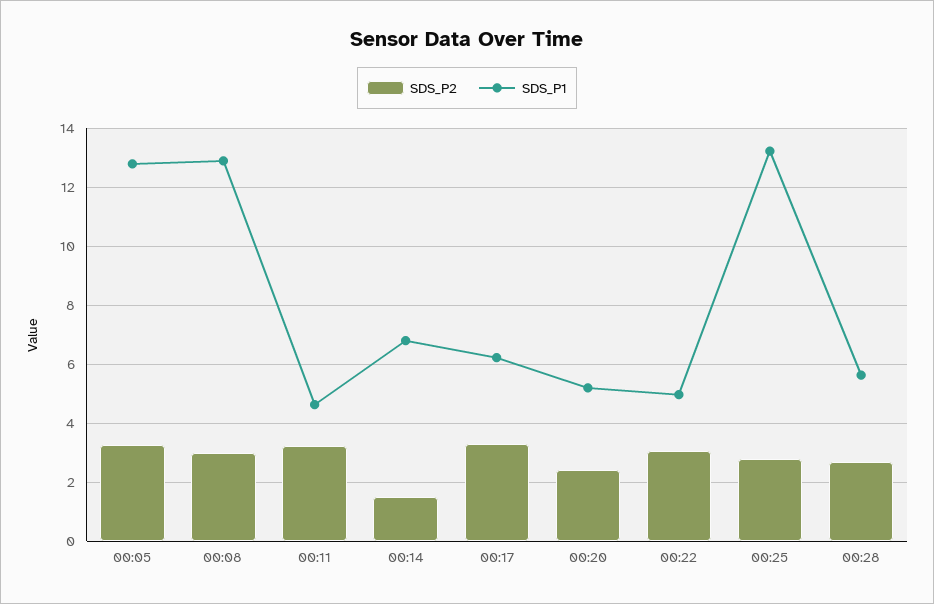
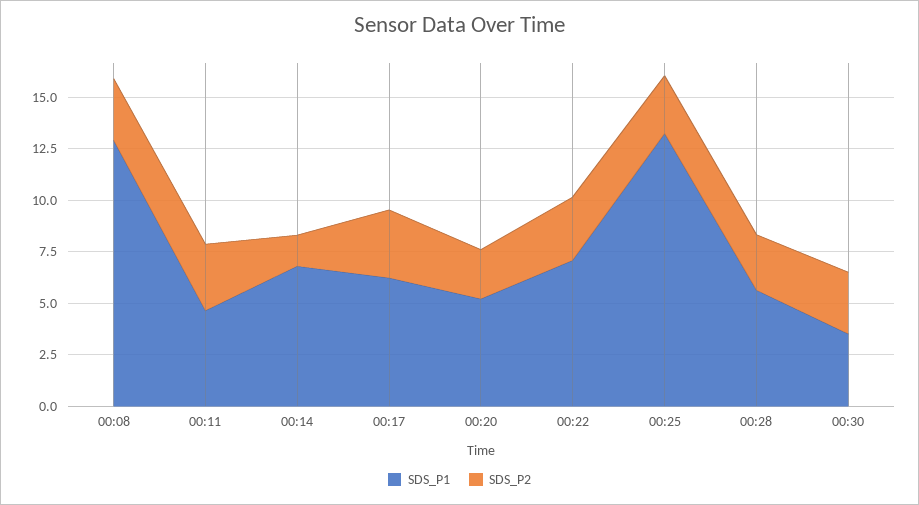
SDS_P2, 00:05: 3.25 -> none
SDS_P1, 00:05: 12.75 -> none
SDS_P1, 00:22: 5 -> 7
SDS_P1, 00:30: none -> 3.5
SDS_P2, 00:30: none -> 3

